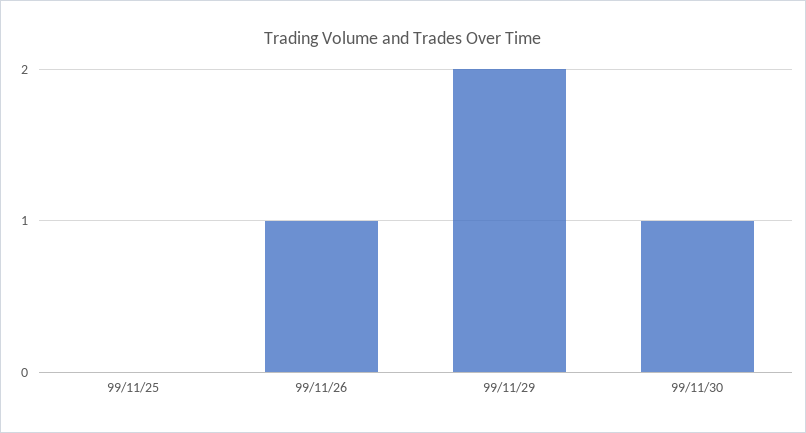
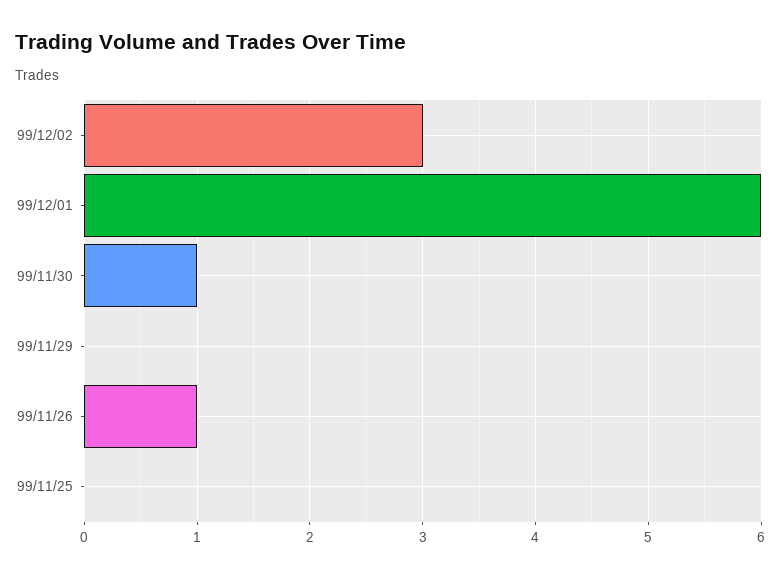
99/11/29: 2 -> 0
99/12/02: none -> 3
99/12/01: none -> 6

